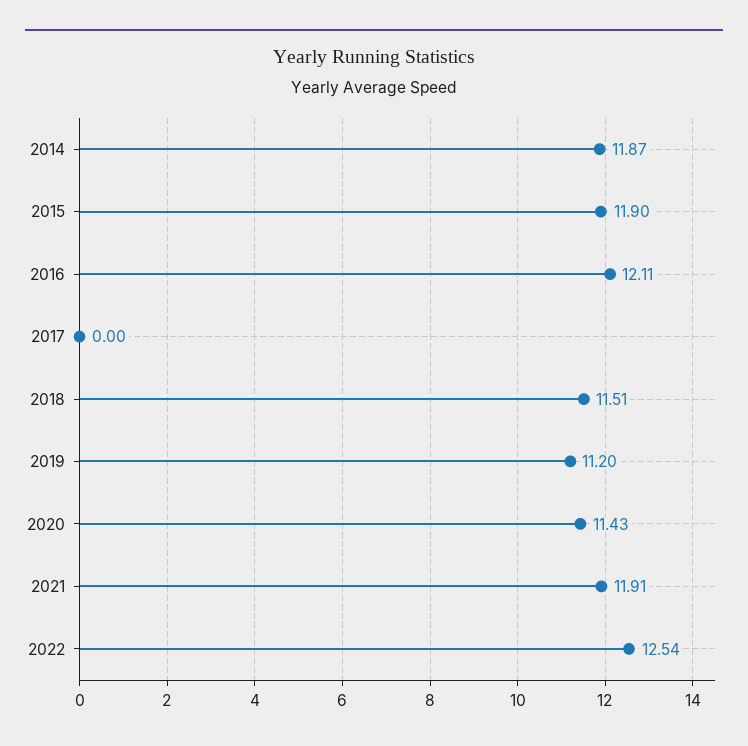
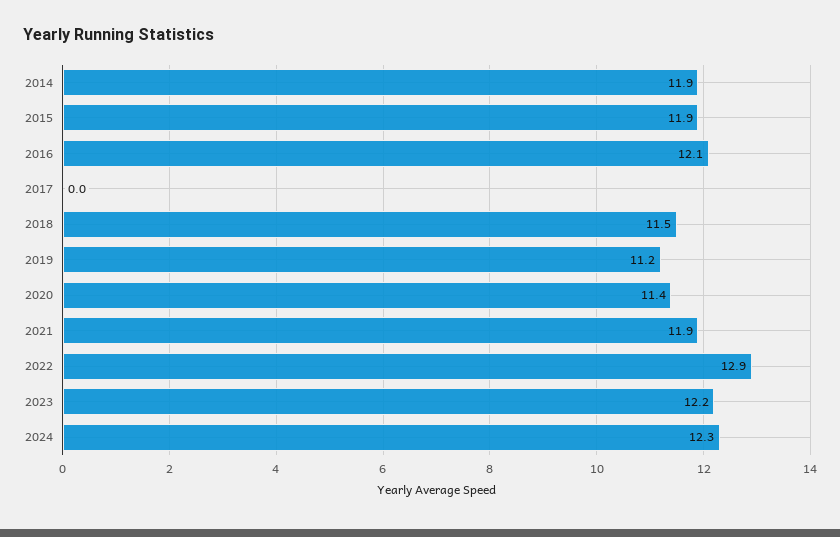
2022: 12.54 -> 12.9
2023: none -> 12.2
2024: none -> 12.3

